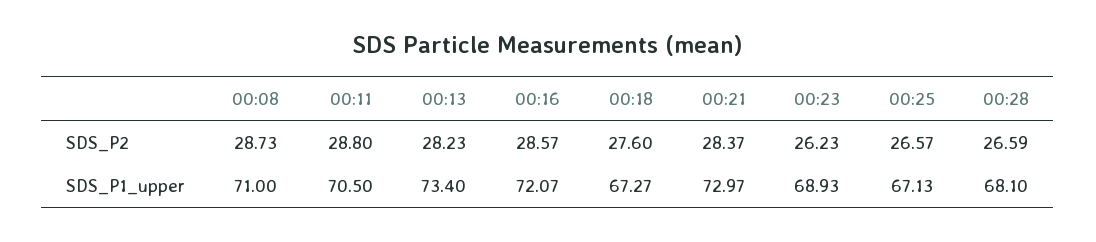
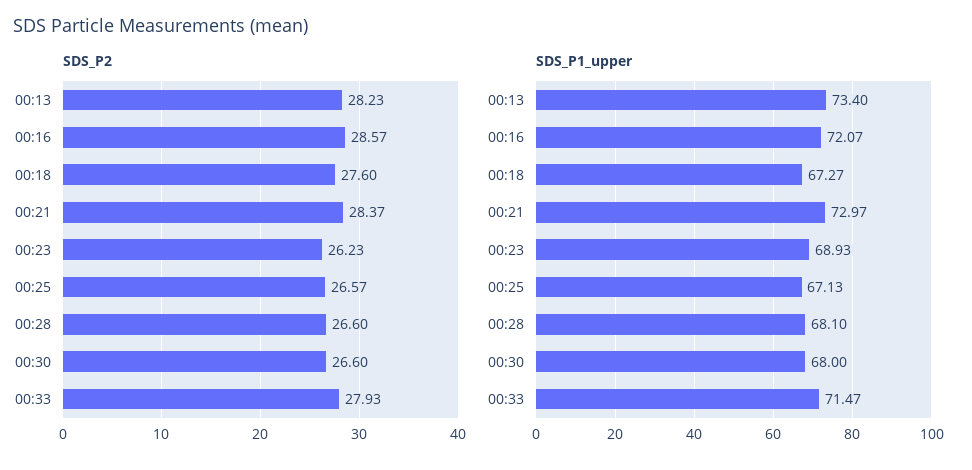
SDS_P2, 00:08: 28.73 -> none
SDS_P2, 00:11: 28.8 -> none
SDS_P2, 00:28: 26.59 -> 26.6
SDS_P1_upper, 00:08: 71 -> none
SDS_P1_upper, 00:11: 70.5 -> none
SDS_P2, 00:30: none -> 26.6
SDS_P2, 00:33: none -> 27.93
SDS_P1_upper, 00:30: none -> 68
SDS_P1_upper, 00:33: none -> 71.47

